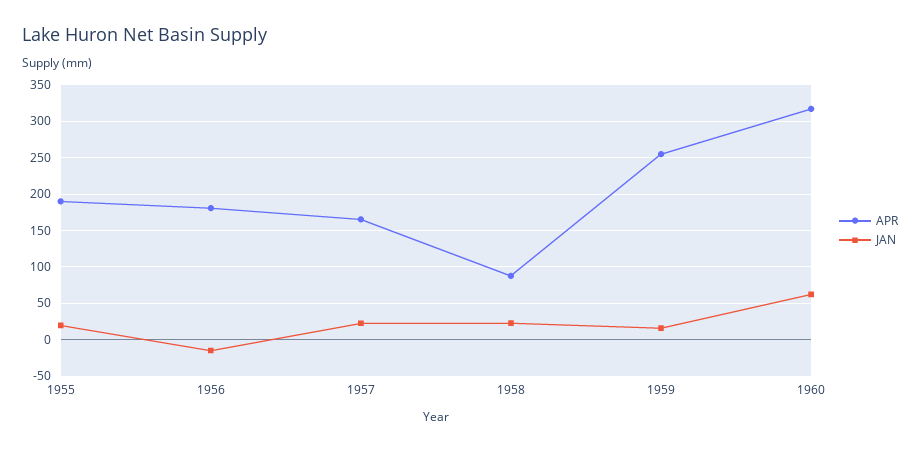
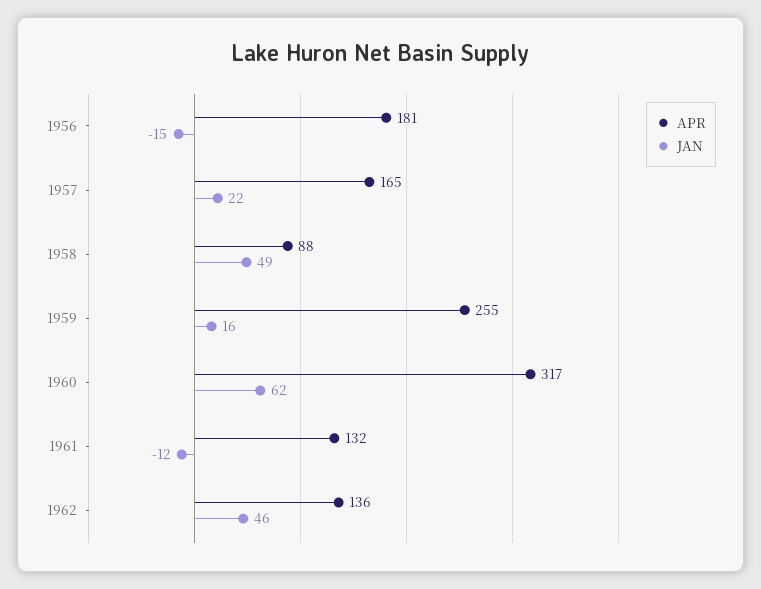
APR, 1955: 190 -> none
JAN, 1955: 20 -> none
JAN, 1958: 20 -> 49
APR, 1961: none -> 132
JAN, 1961: none -> -12
APR, 1962: none -> 136
JAN, 1962: none -> 46

